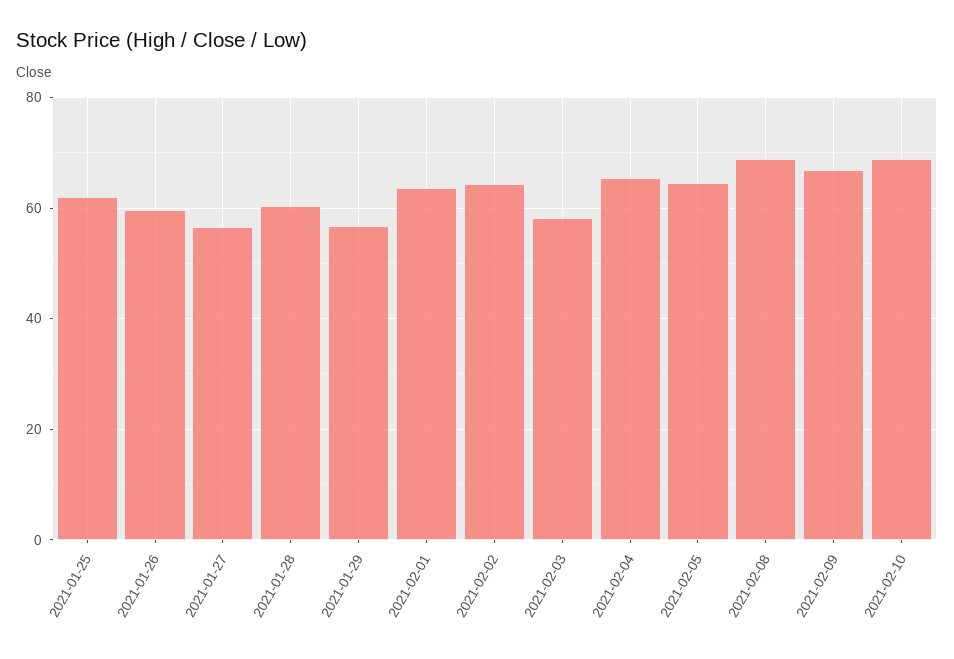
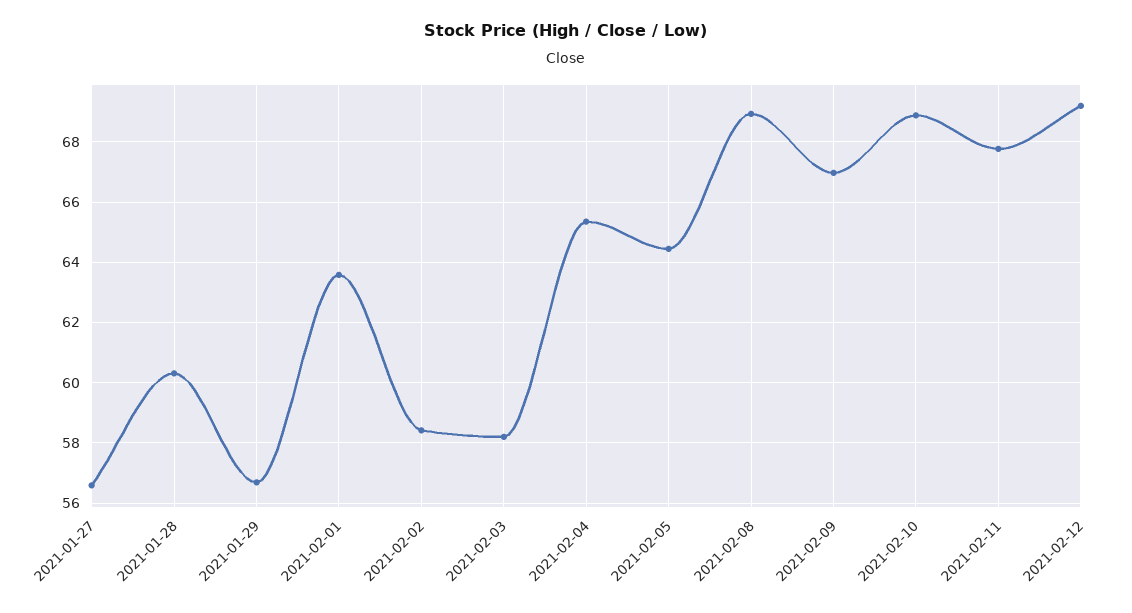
2021-01-25: 62 -> none
2021-01-26: 60 -> none
2021-02-02: 64 -> 58.4
2021-02-11: none -> 67.8
2021-02-12: none -> 69.2

